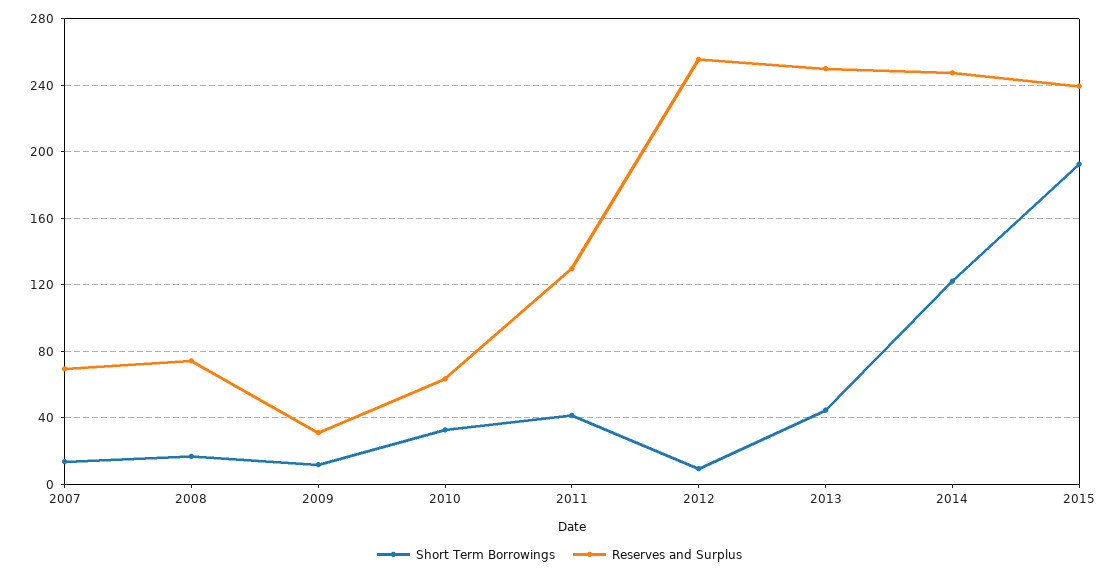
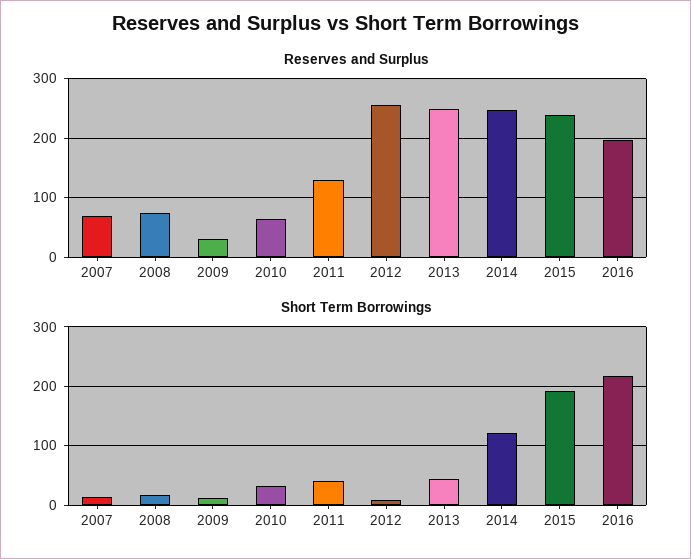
Reserves and Surplus, 2016: none -> 200
Short Term Borrowings, 2016: none -> 220

